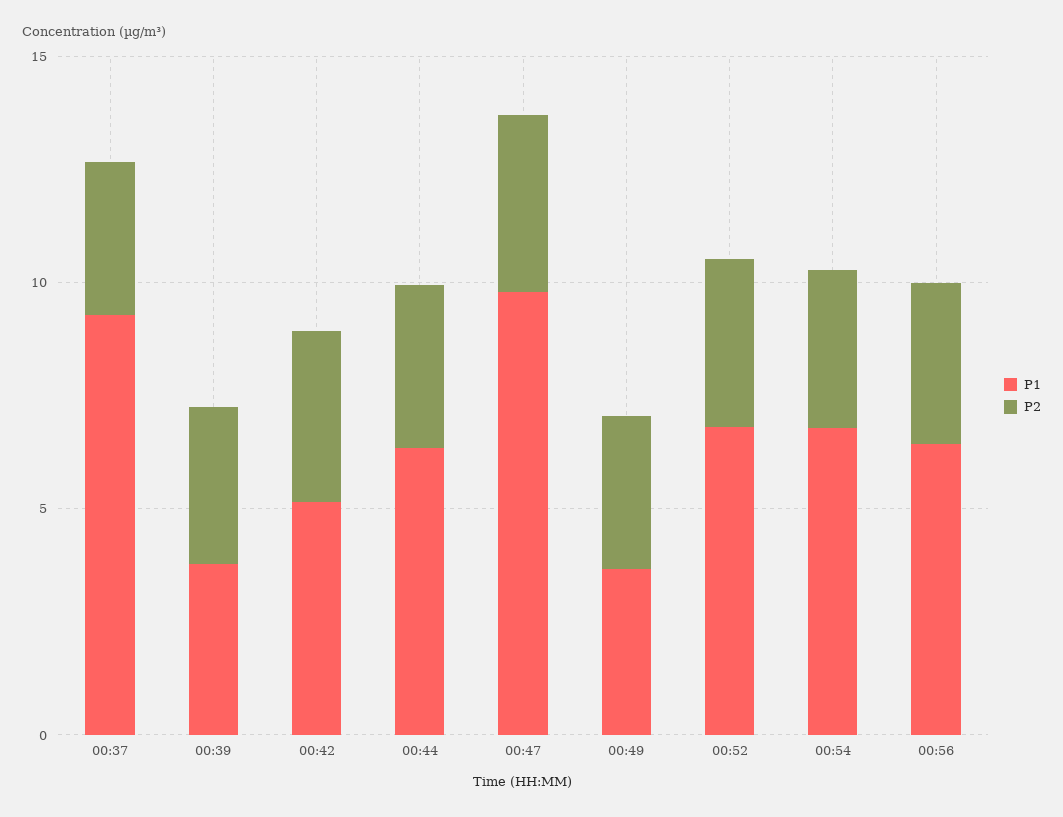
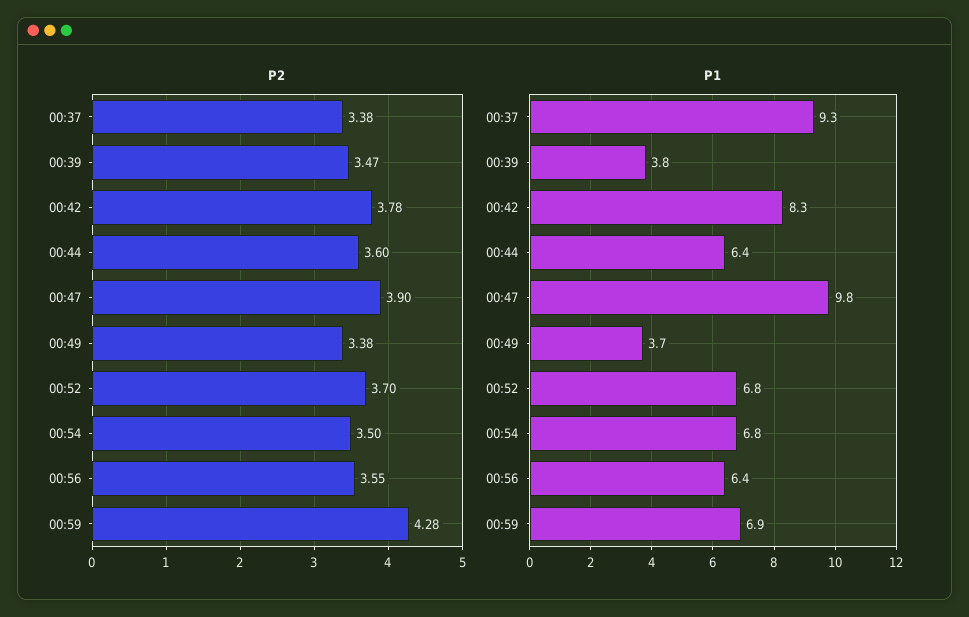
P1, 00:42: 5 -> 8.3
P2, 00:59: none -> 4.28
P1, 00:59: none -> 6.9

